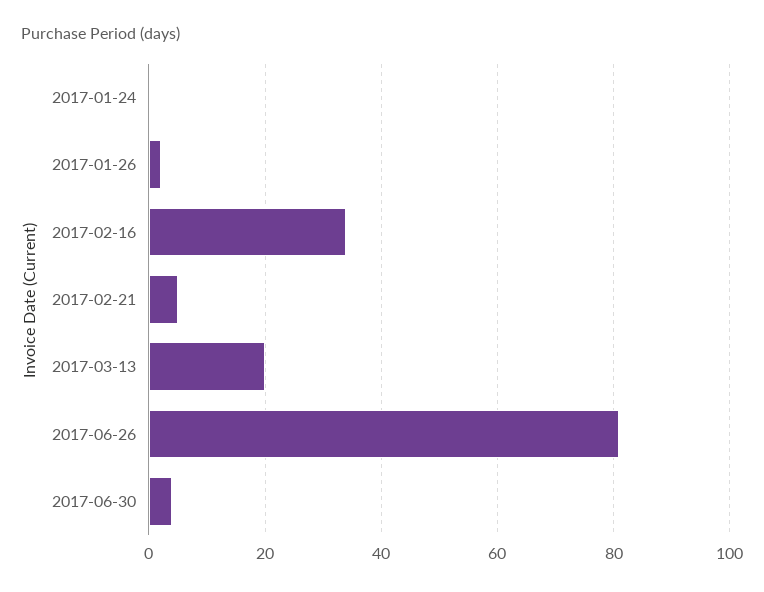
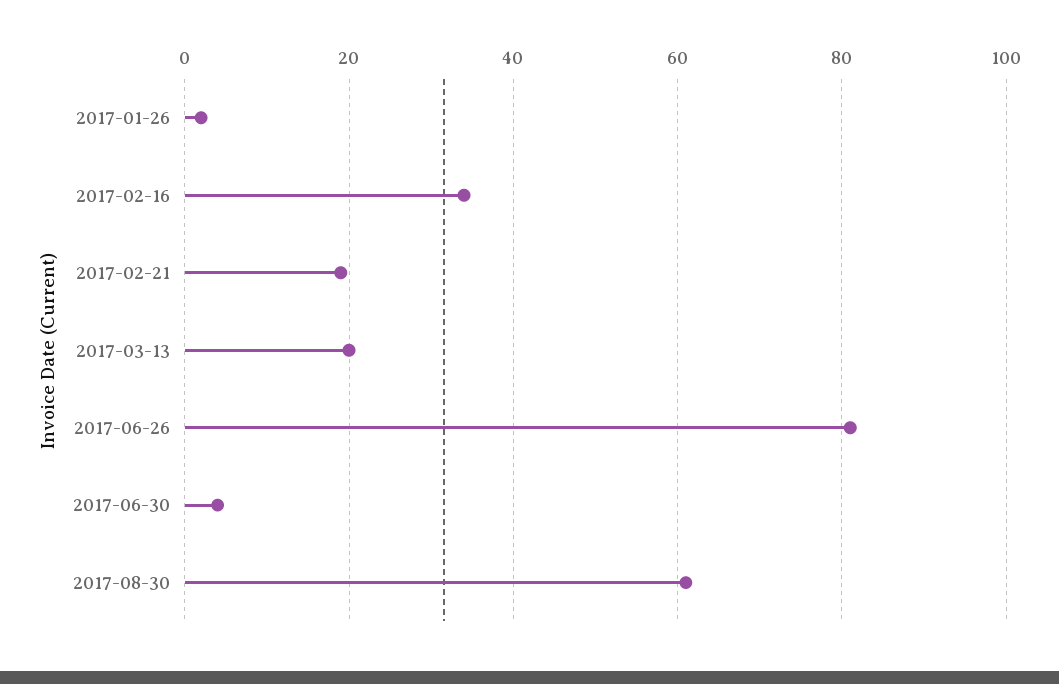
2017-01-24: 0 -> none
2017-02-21: 5 -> 20
2017-08-30: none -> 60

